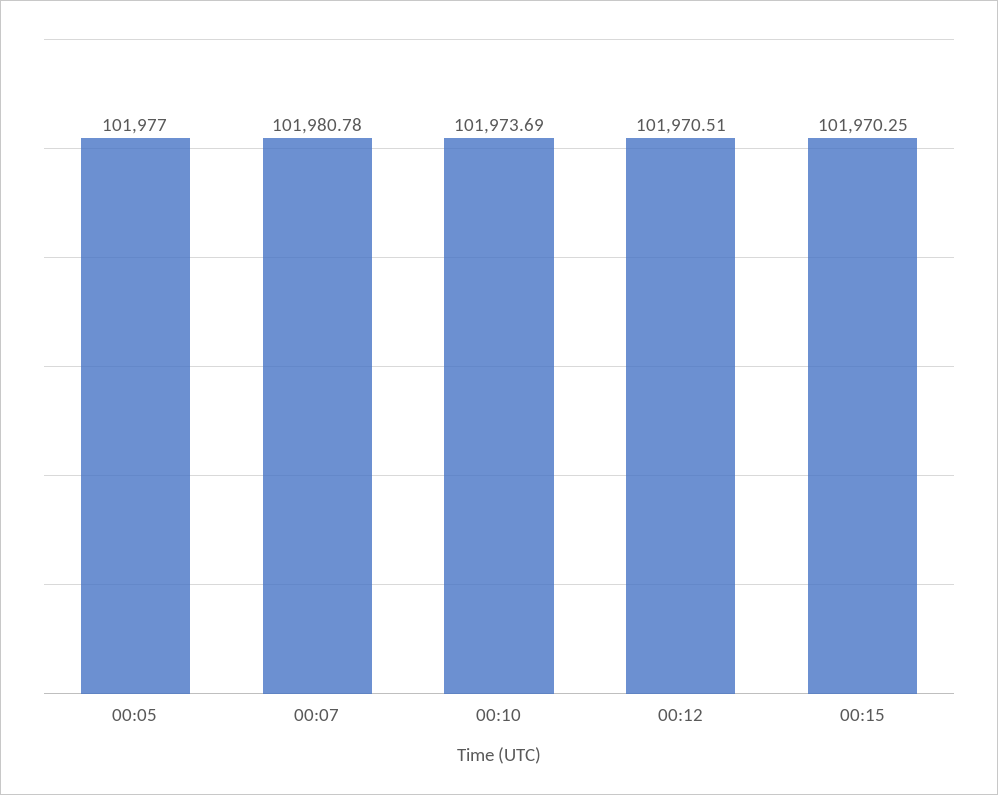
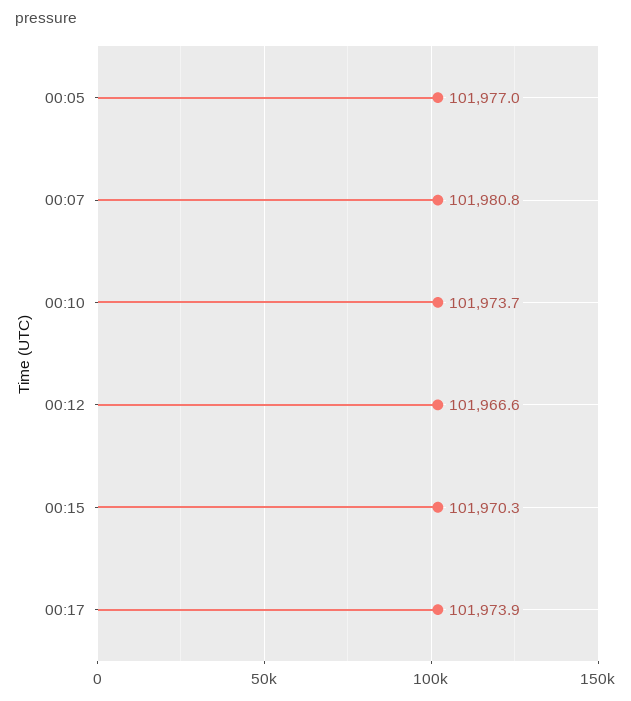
00:12: 101970.51 -> 101966.6
00:17: none -> 101973.9

